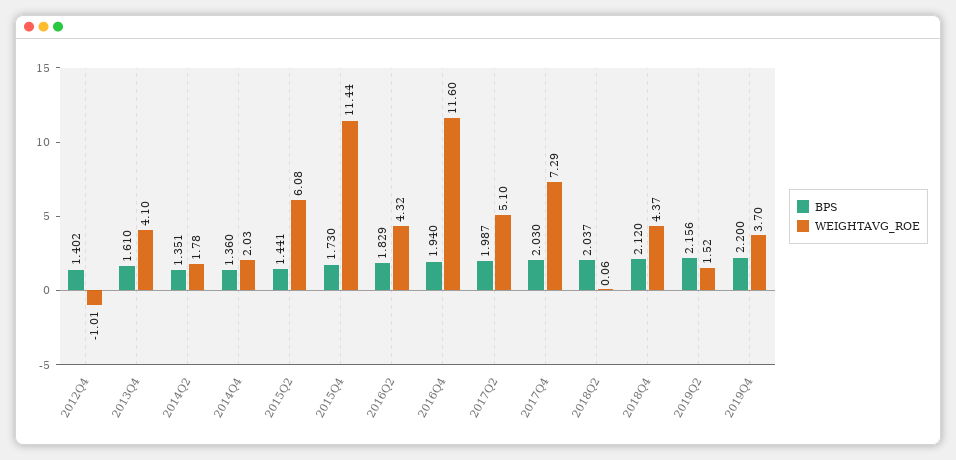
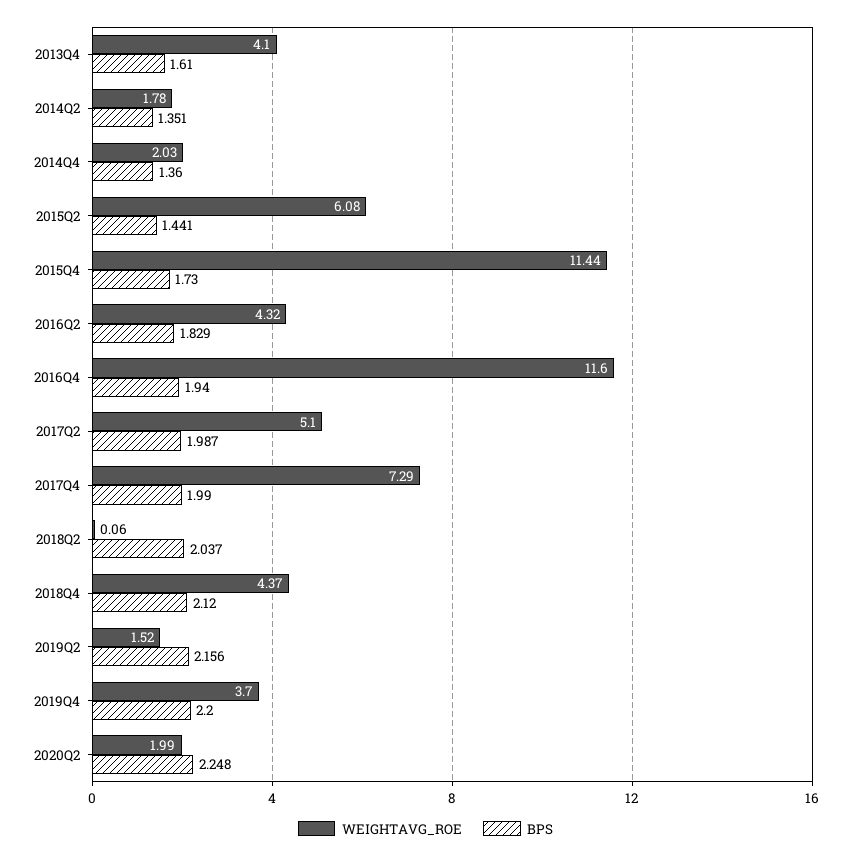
BPS, 2012Q4: 1.402 -> none
WEIGHTAVG_ROE, 2012Q4: -1.01 -> none
BPS, 2017Q4: 2.03 -> 1.99
WEIGHTAVG_ROE, 2020Q2: none -> 1.99
BPS, 2020Q2: none -> 2.248

